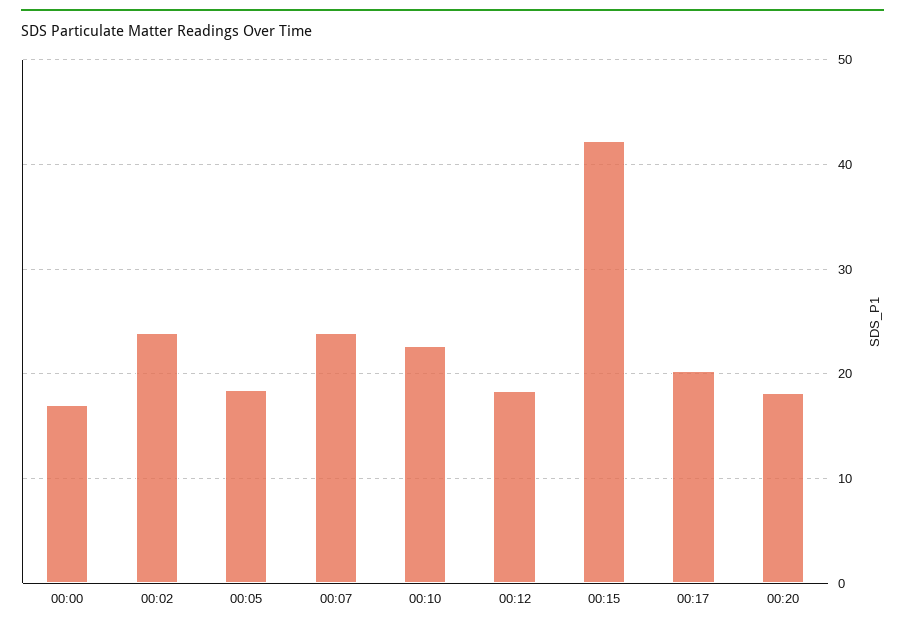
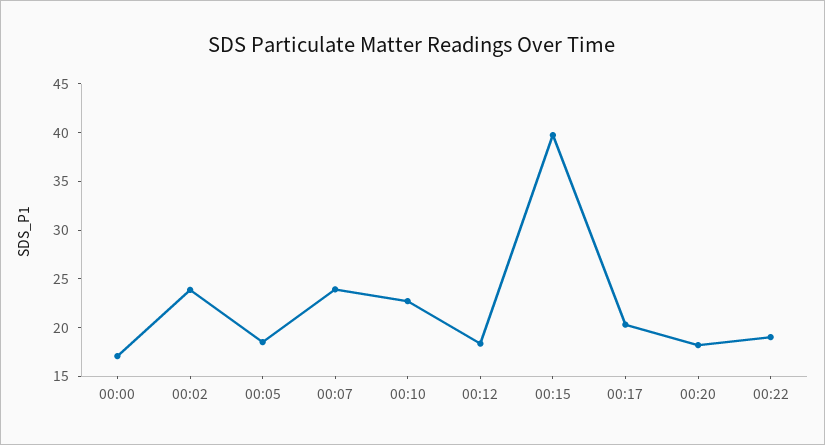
00:15: 42 -> 40
00:22: none -> 19

